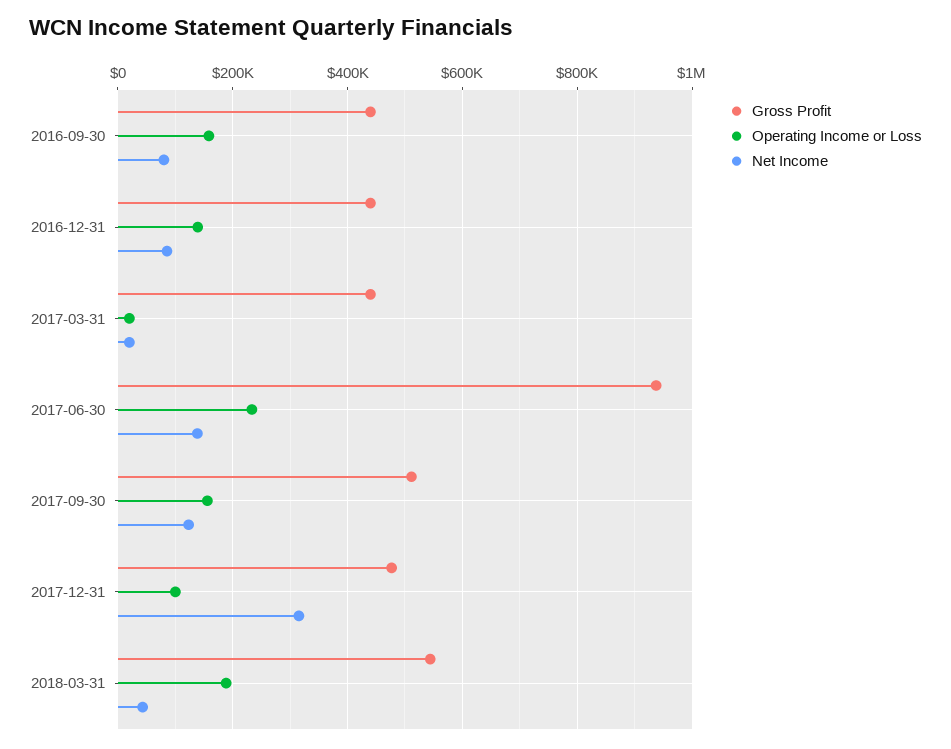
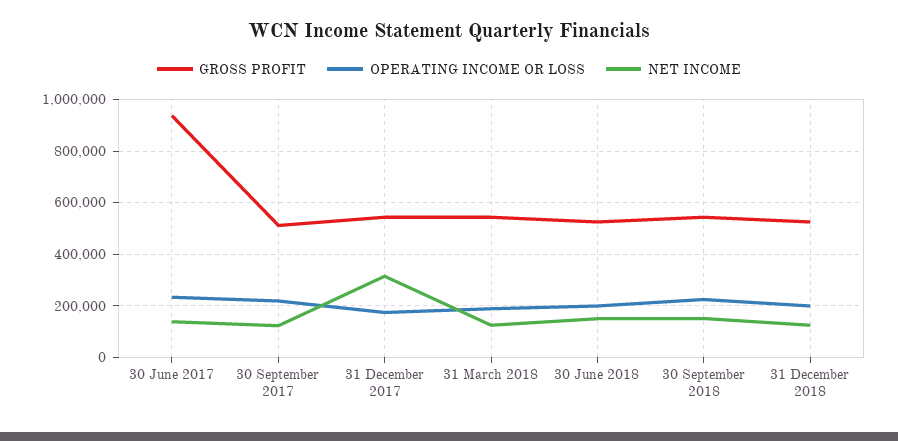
Gross Profit, 2016-09-30: 440000 -> none
Operating Income or Loss, 2016-09-30: 160000 -> none
Net Income, 2016-09-30: 80000 -> none
Gross Profit, 2016-12-31: 440000 -> none
Operating Income or Loss, 2016-12-31: 140000 -> none
Net Income, 2016-12-31: 80000 -> none
Gross Profit, 2017-03-31: 440000 -> none
Operating Income or Loss, 2017-03-31: 20000 -> none
Net Income, 2017-03-31: 20000 -> none
Operating Income or Loss, 2017-09-30: 160000 -> 225000
Gross Profit, 2017-12-31: 480000 -> 550000
Operating Income or Loss, 2017-12-31: 100000 -> 175000
Net Income, 2018-03-31: 40000 -> 125000
Gross Profit, 30 June 2018: none -> 525000
Operating Income or Loss, 30 June 2018: none -> 200000
Net Income, 30 June 2018: none -> 150000
Gross Profit, 30 September 2018: none -> 550000
Operating Income or Loss, 30 September 2018: none -> 225000
Net Income, 30 September 2018: none -> 150000
Gross Profit, 31 December 2018: none -> 525000
Operating Income or Loss, 31 December 2018: none -> 200000
Net Income, 31 December 2018: none -> 125000

